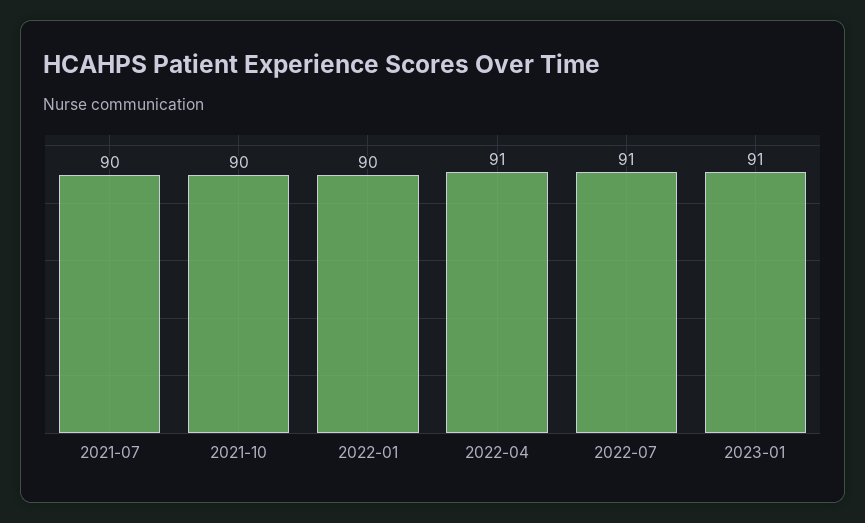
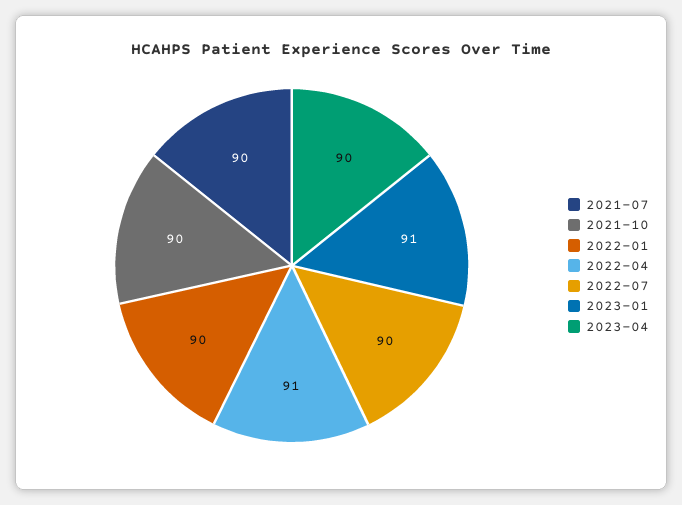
2022-07: 91 -> 90
2023-04: none -> 90

